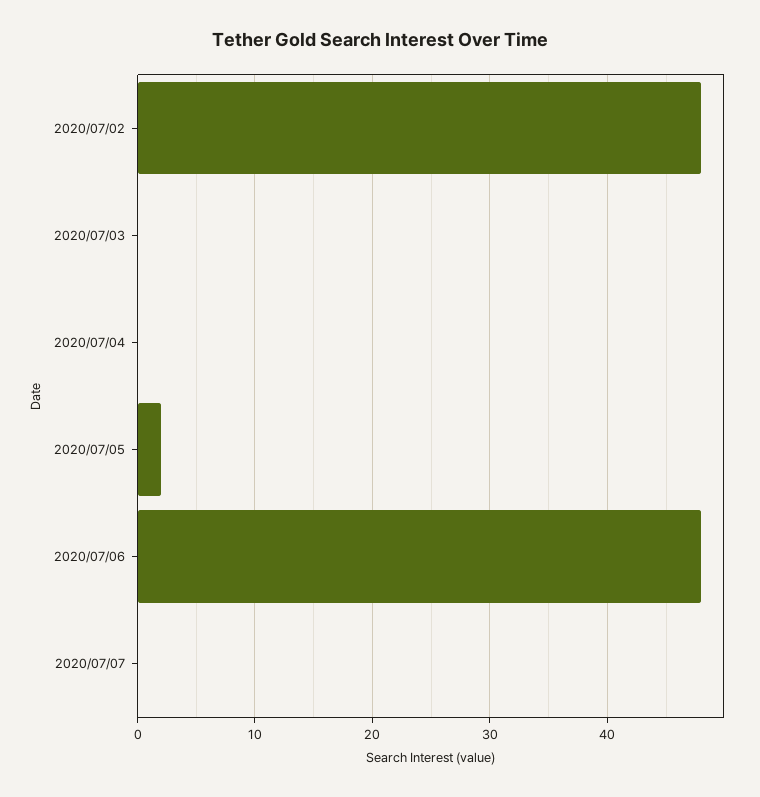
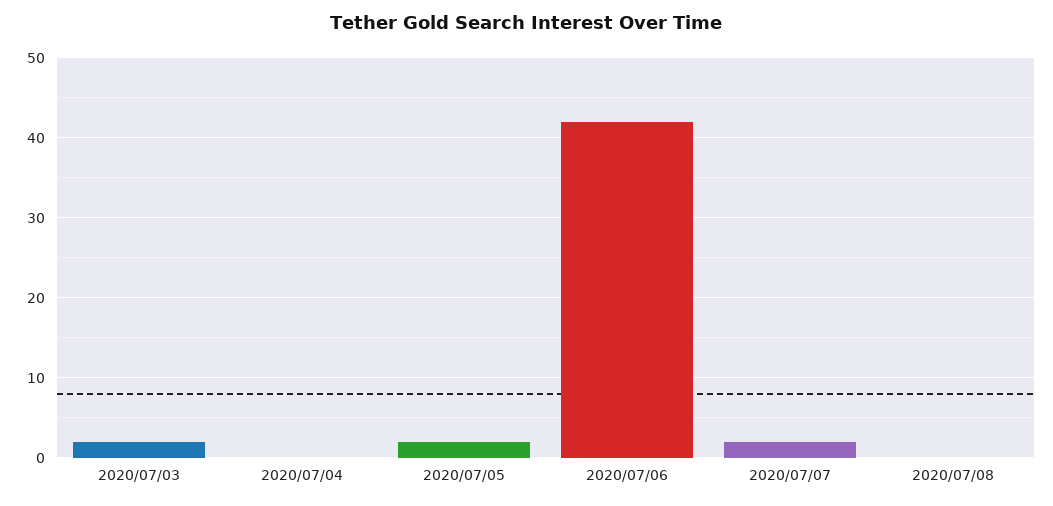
2020/07/02: 48 -> none
2020/07/03: 0 -> 2
2020/07/06: 48 -> 42
2020/07/07: 0 -> 2
2020/07/08: none -> 0

